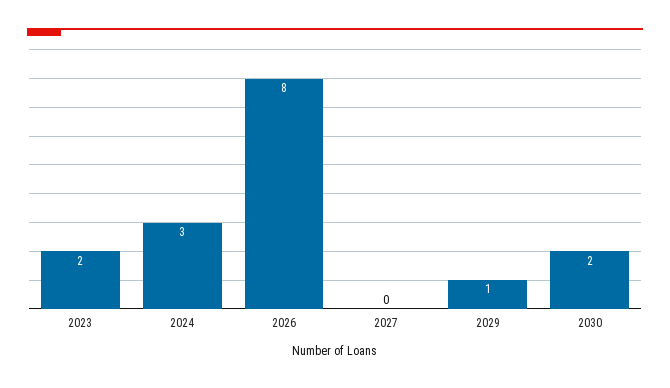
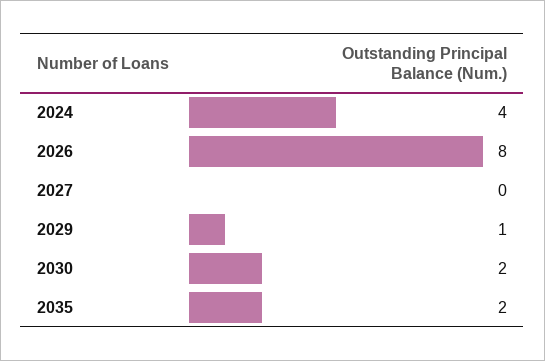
2023: 2 -> none
2024: 3 -> 4
2035: none -> 2

